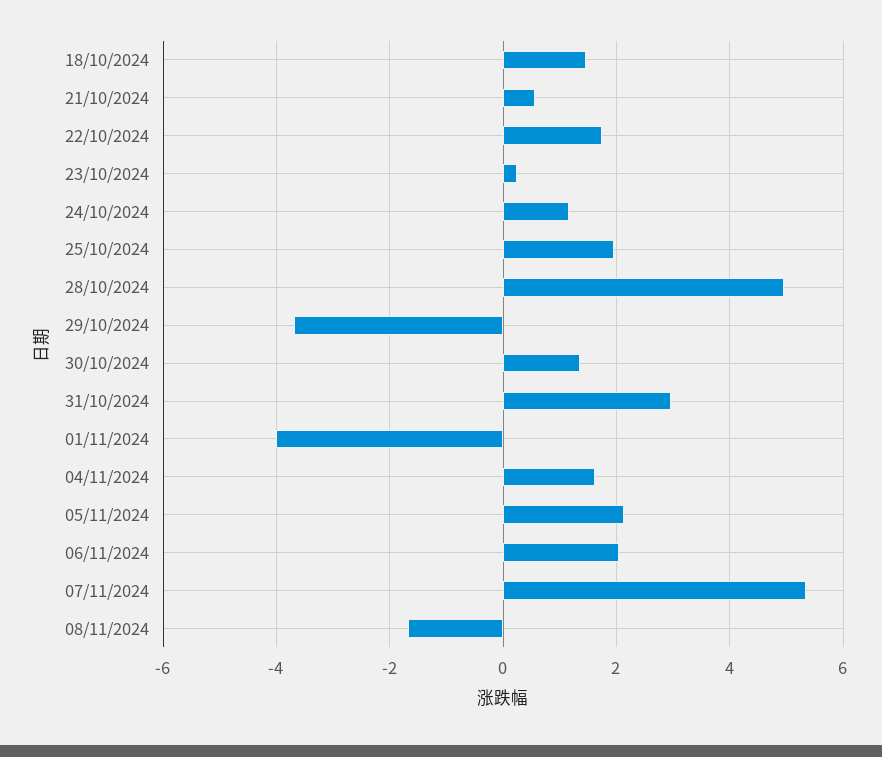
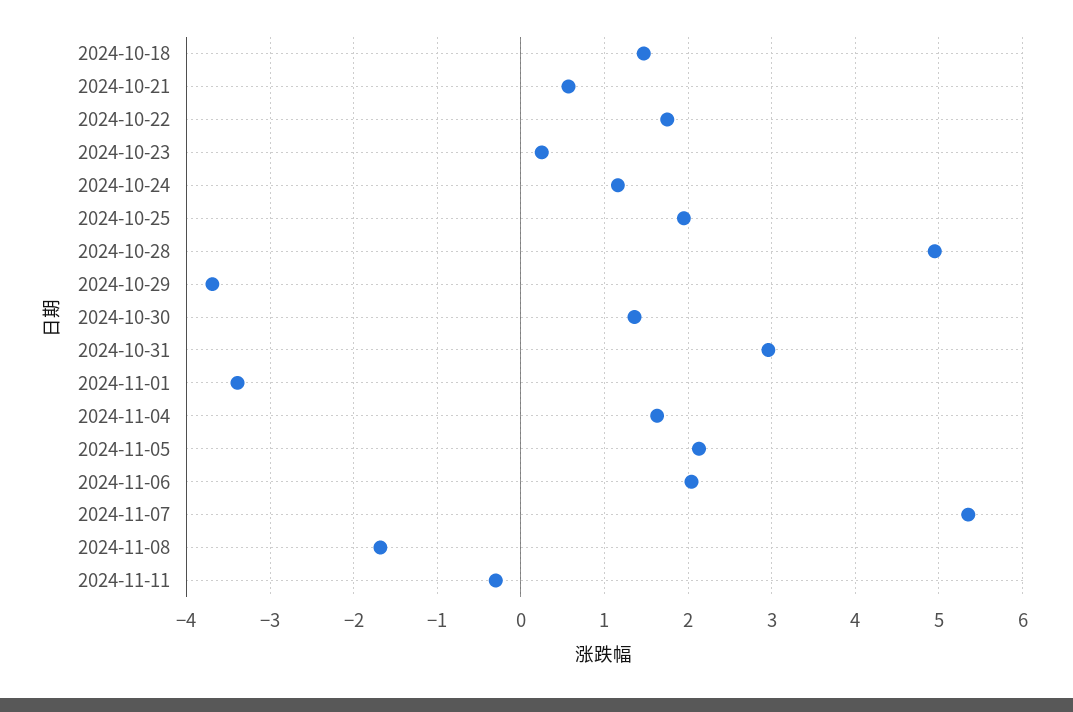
01/11/2024: -4 -> -3.4
2024-11-11: none -> -0.3

